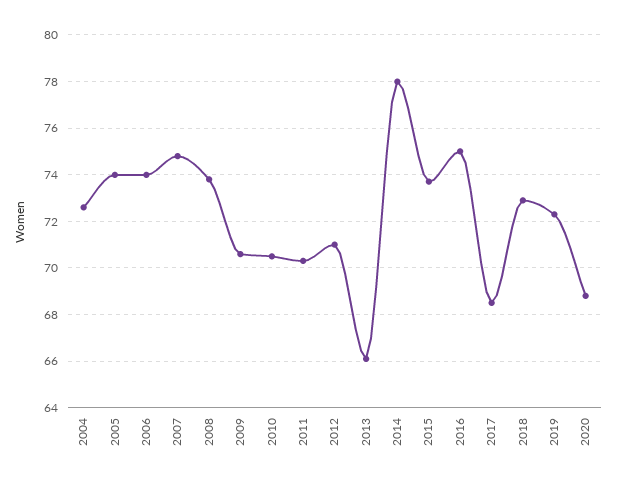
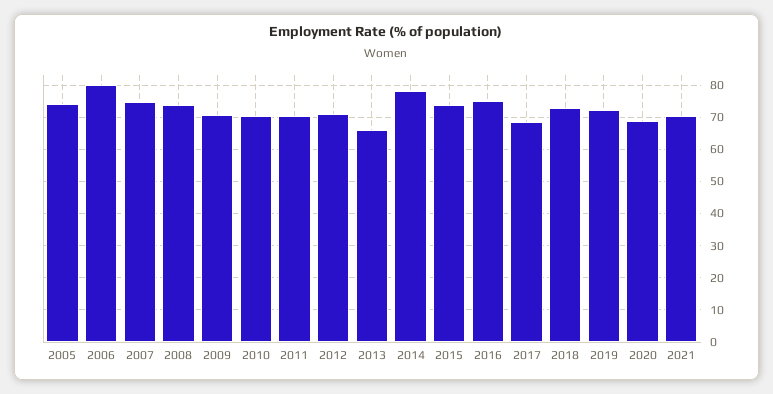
2004: 72.5 -> none
2006: 74 -> 80
2021: none -> 70

